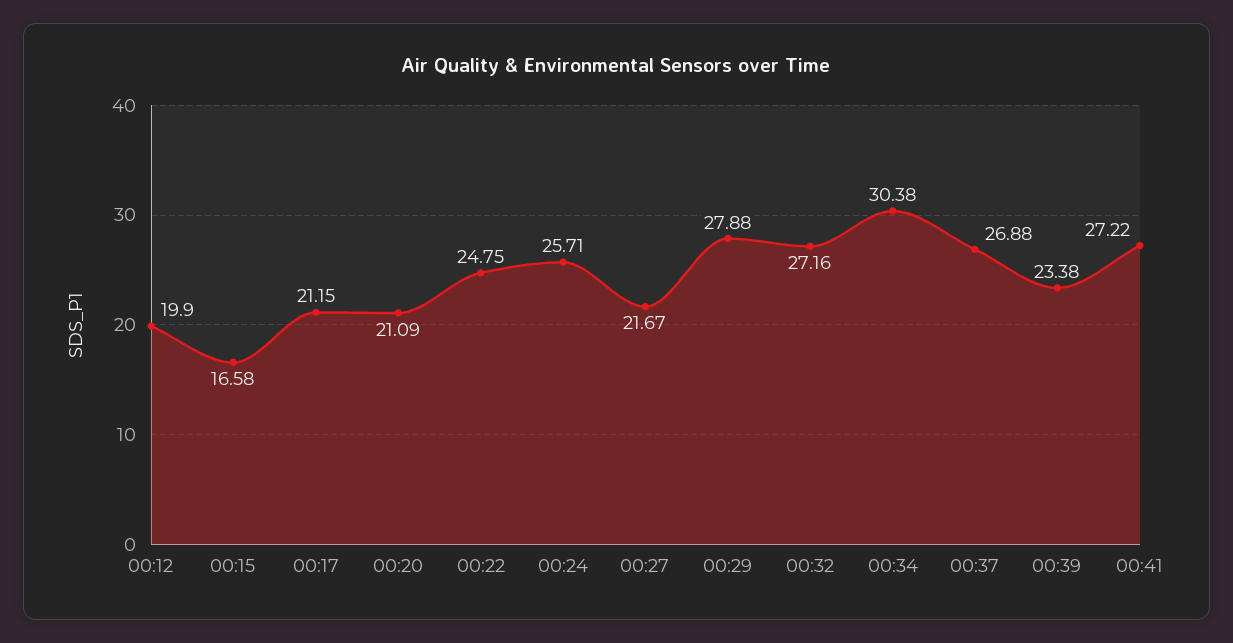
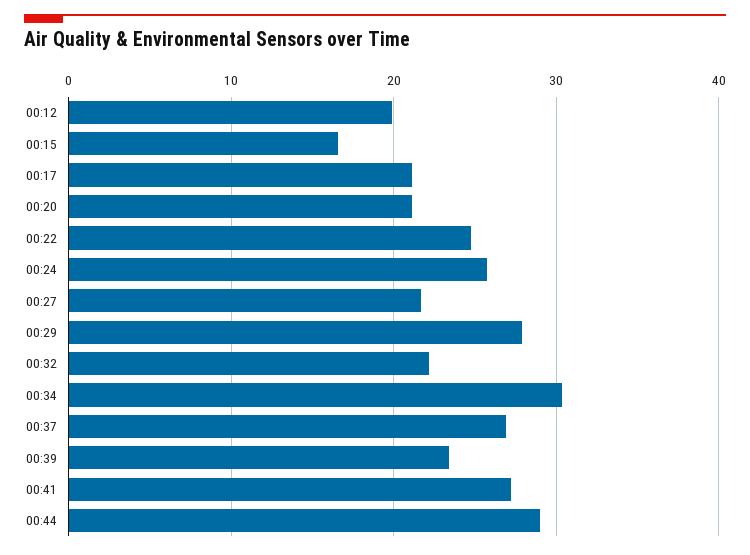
00:32: 27.16 -> 22
00:44: none -> 29

